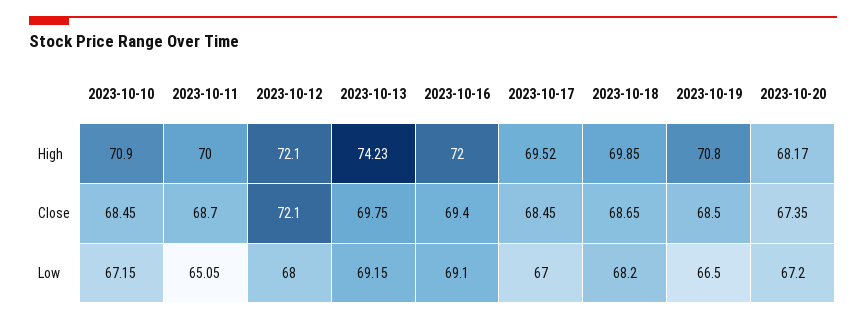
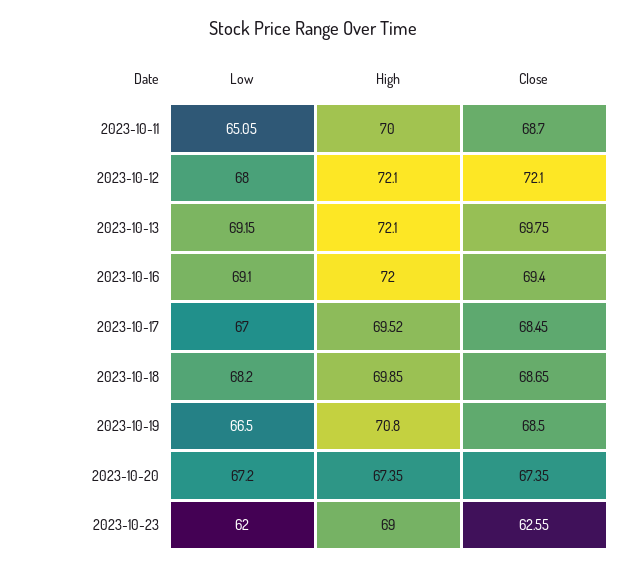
2023-10-10, High: 70.9 -> none
2023-10-13, High: 74.23 -> 72.1
2023-10-20, High: 68.17 -> 67.35
2023-10-10, Close: 68.45 -> none
2023-10-10, Low: 67.15 -> none
2023-10-23, Low: none -> 62
2023-10-23, High: none -> 69
2023-10-23, Close: none -> 62.55

